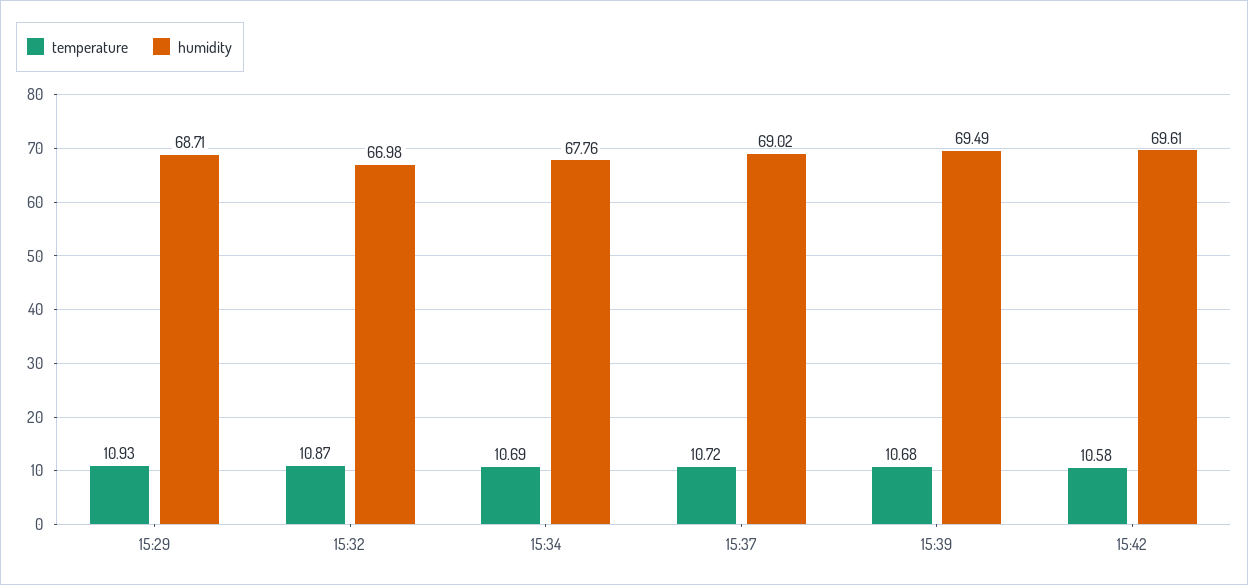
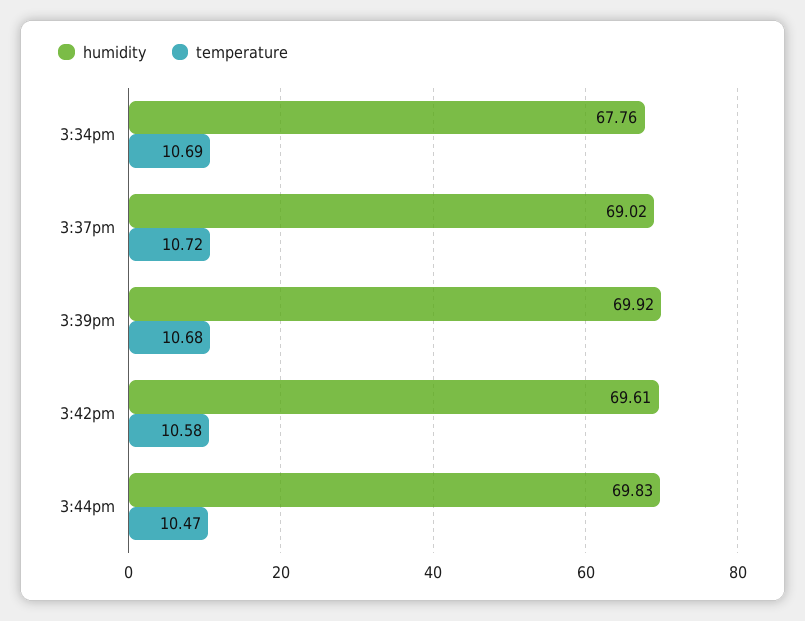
temperature, 15:29: 10.93 -> none
humidity, 15:29: 68.71 -> none
temperature, 15:32: 10.87 -> none
humidity, 15:32: 66.98 -> none
humidity, 15:39: 69.49 -> 69.92
humidity, 3:44pm: none -> 69.83
temperature, 3:44pm: none -> 10.47

